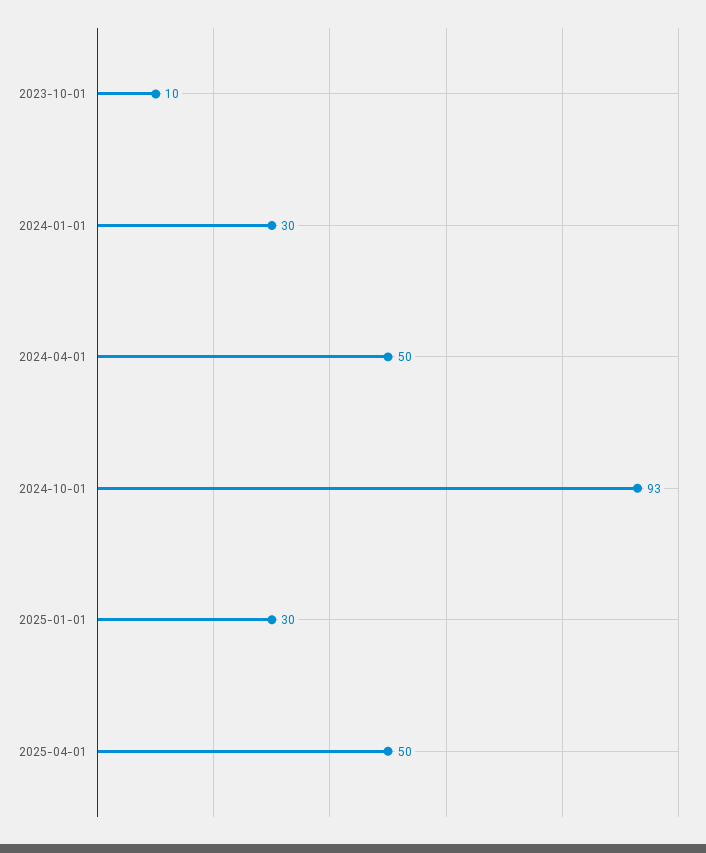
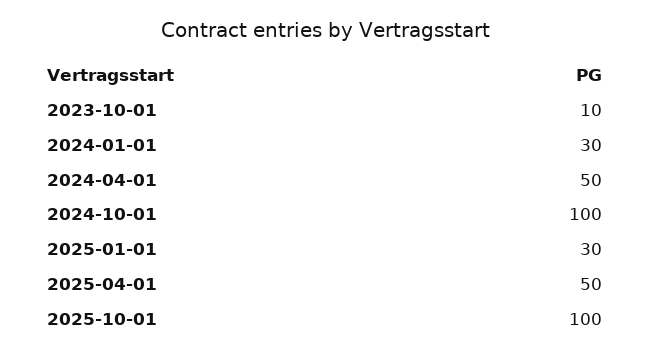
2024-10-01: 93 -> 100
2025-10-01: none -> 100

